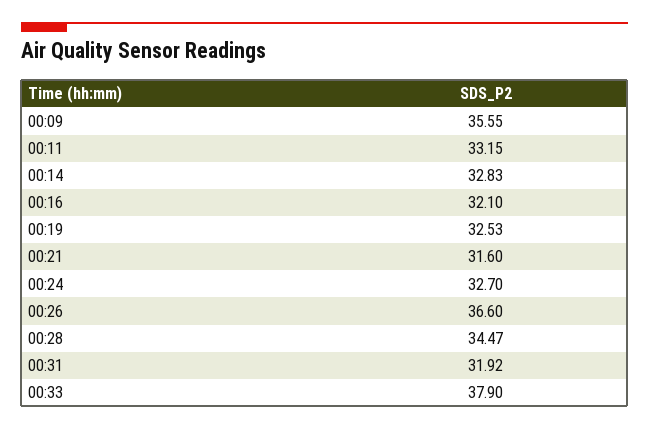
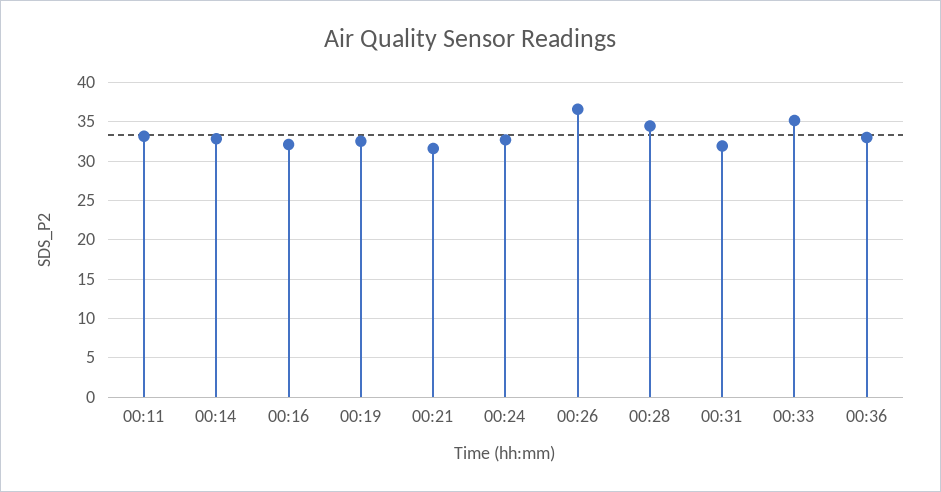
00:09: 35.55 -> none
00:33: 37.9 -> 35
00:36: none -> 33

